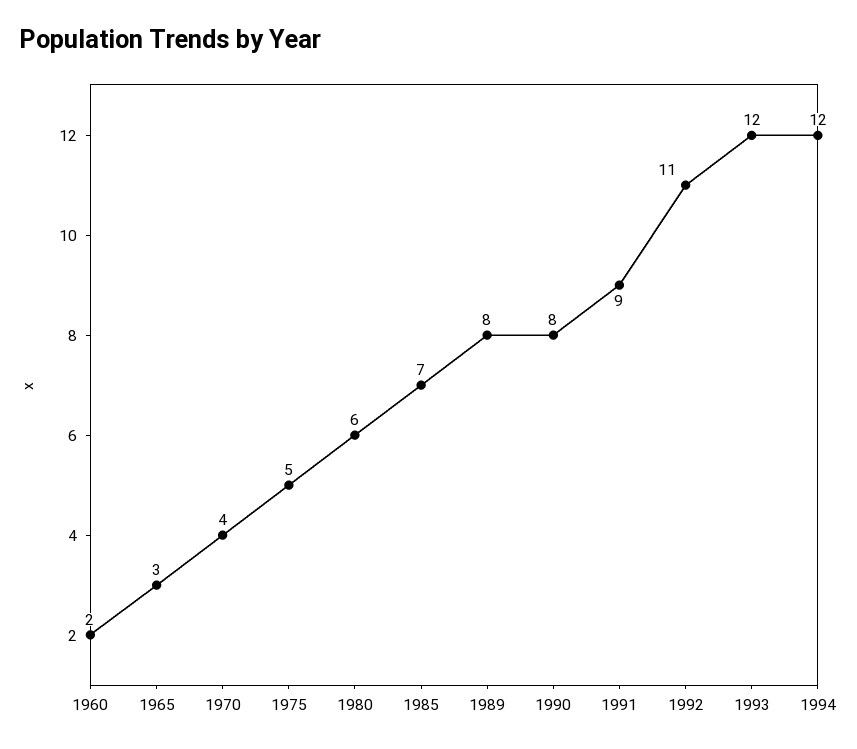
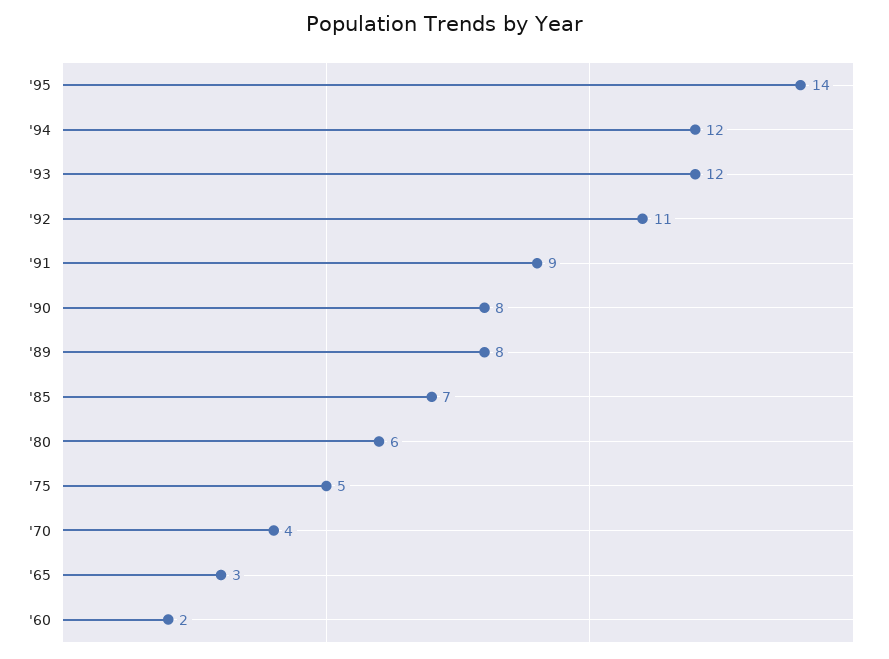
'95: none -> 14

